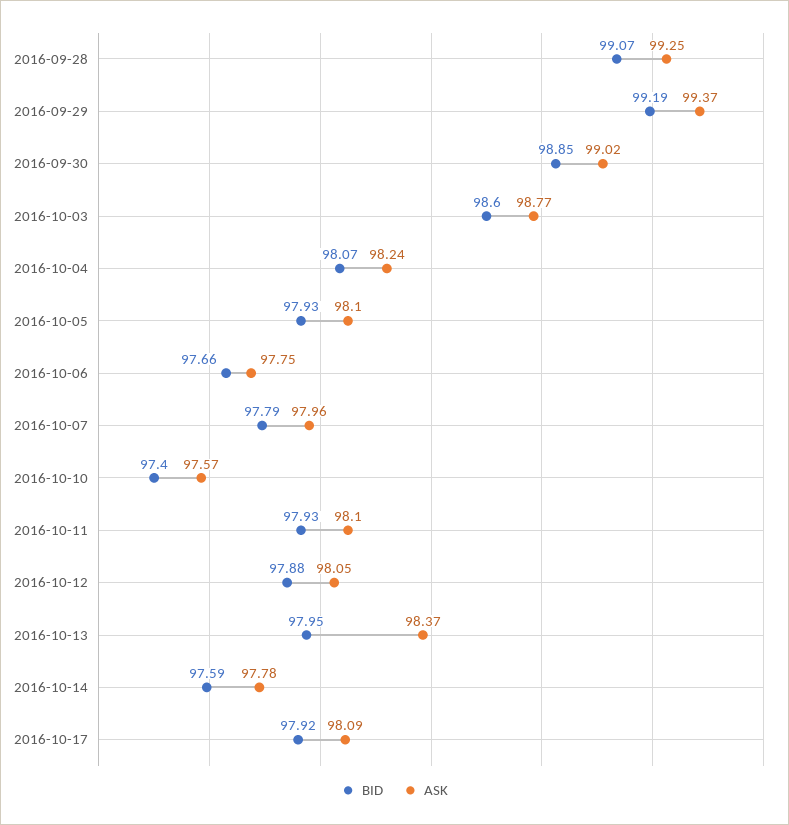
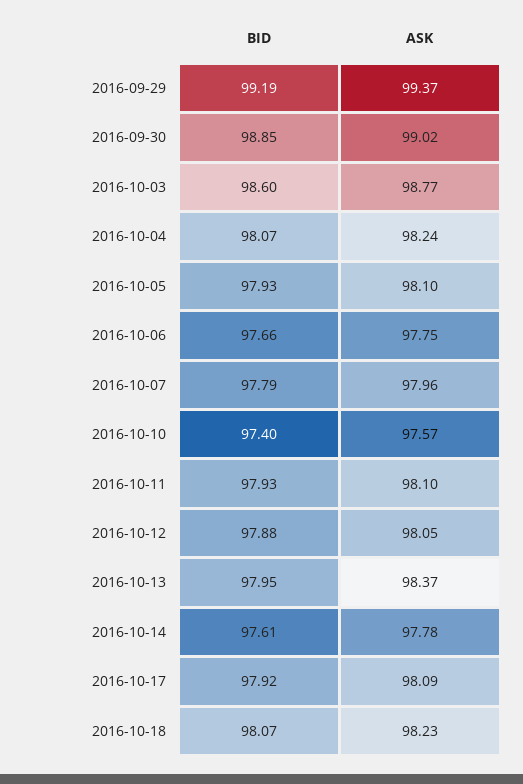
BID, 2016-09-28: 99.07 -> none
ASK, 2016-09-28: 99.25 -> none
BID, 2016-10-14: 97.59 -> 97.61
BID, 2016-10-18: none -> 98.07
ASK, 2016-10-18: none -> 98.23

